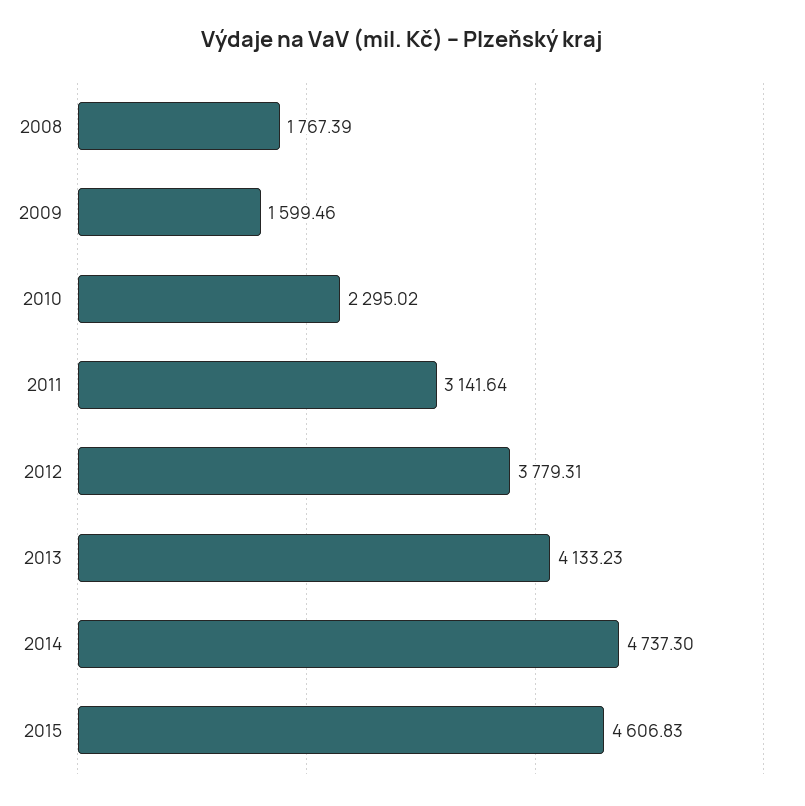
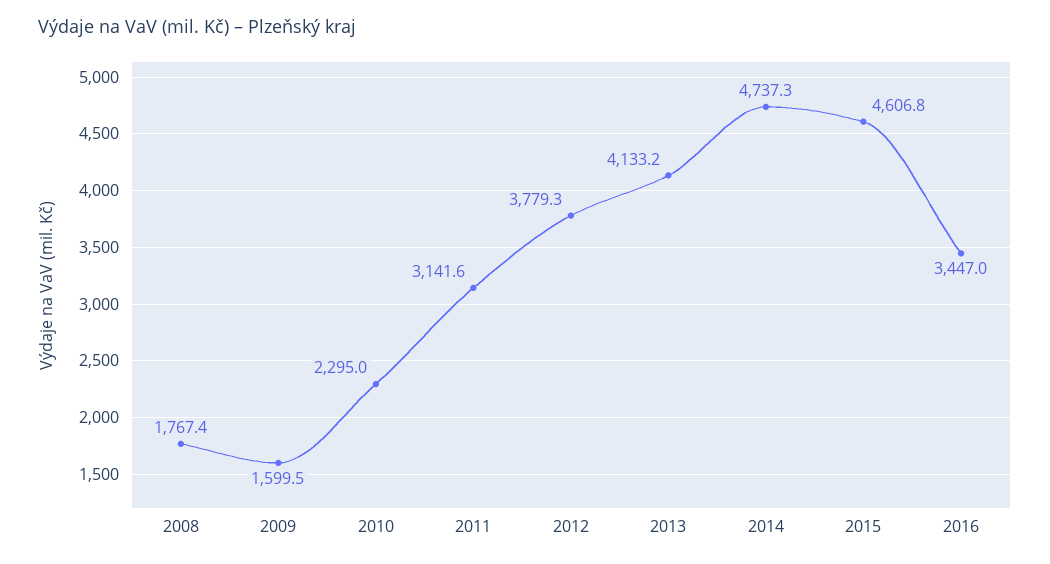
2016: none -> 3447

